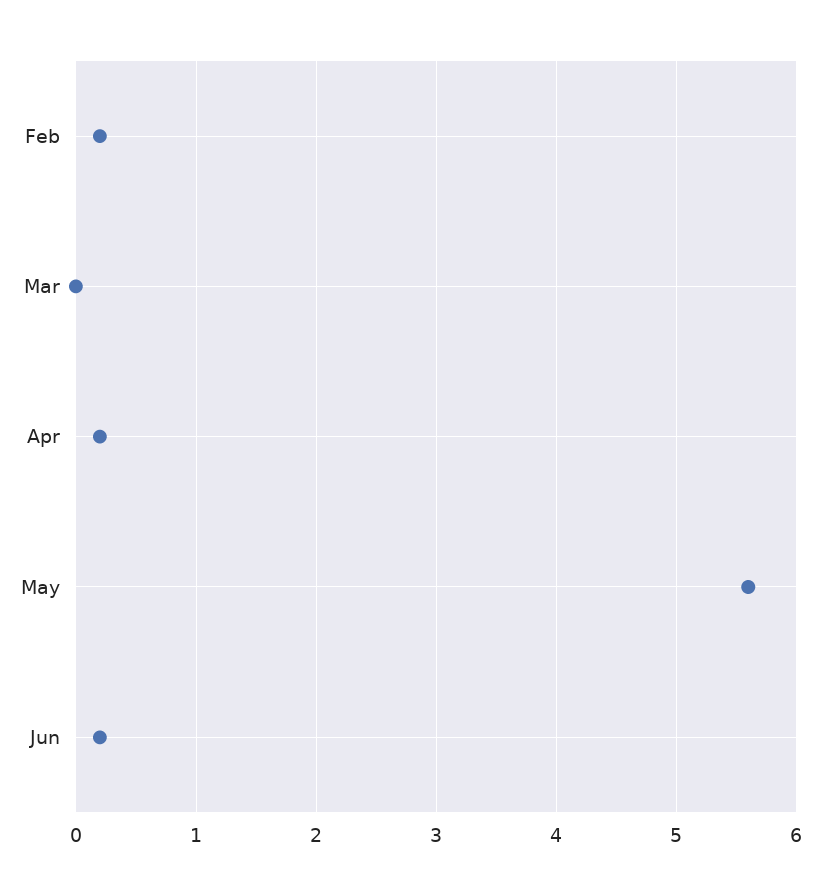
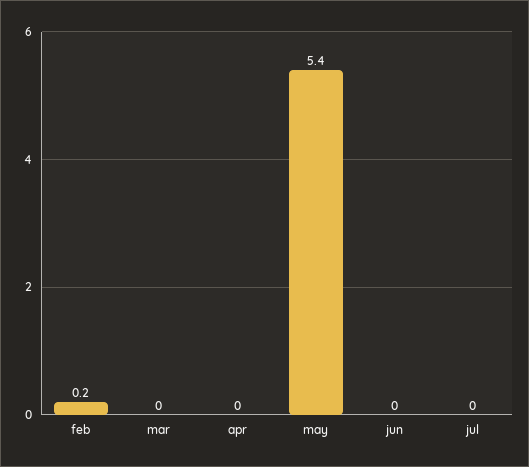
Apr: 0.2 -> 0
May: 5.6 -> 5.4
Jun: 0.2 -> 0
jul: none -> 0

